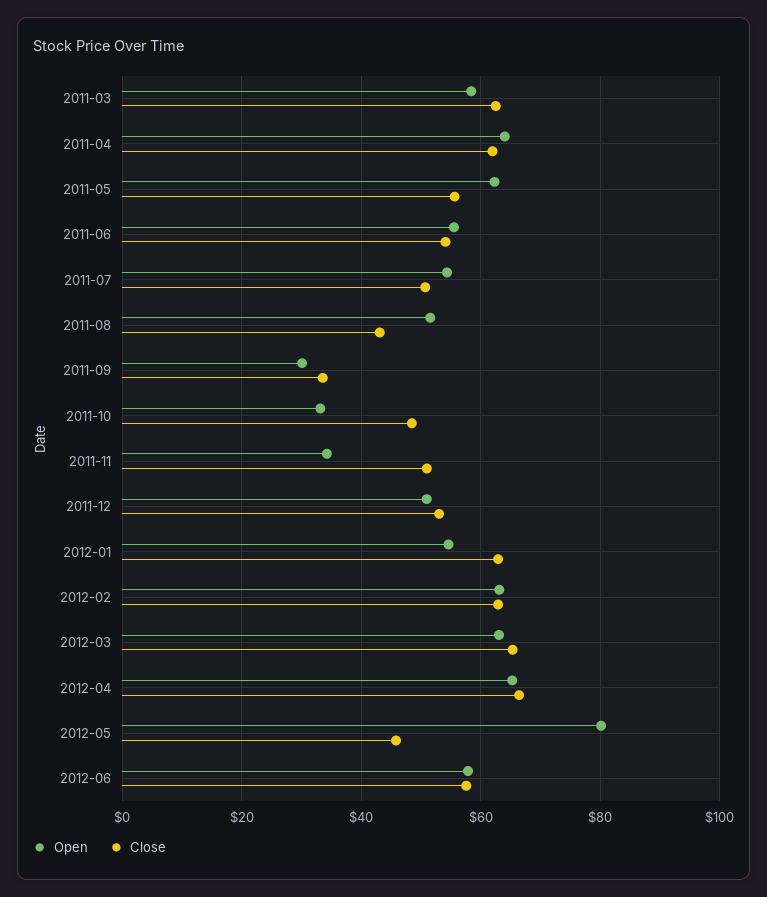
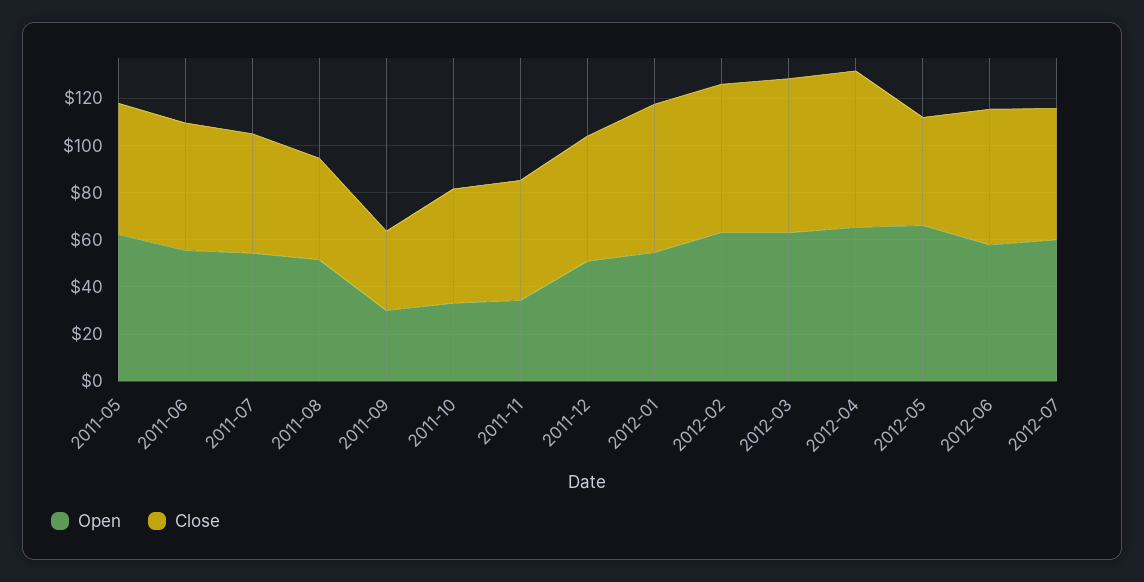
Open, 2011-03: 58 -> none
Close, 2011-03: 62 -> none
Open, 2011-04: 64 -> none
Close, 2011-04: 62 -> none
Open, 2012-05: 80 -> 65
Open, 2012-07: none -> 60
Close, 2012-07: none -> 55

